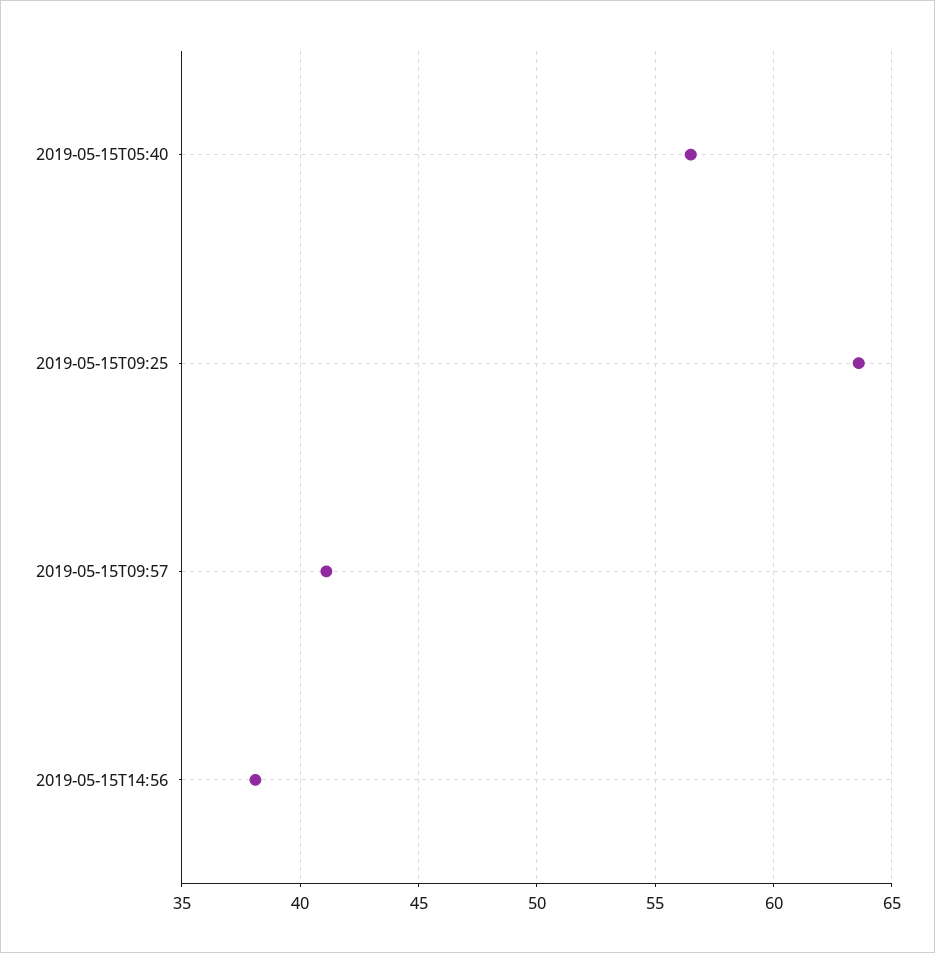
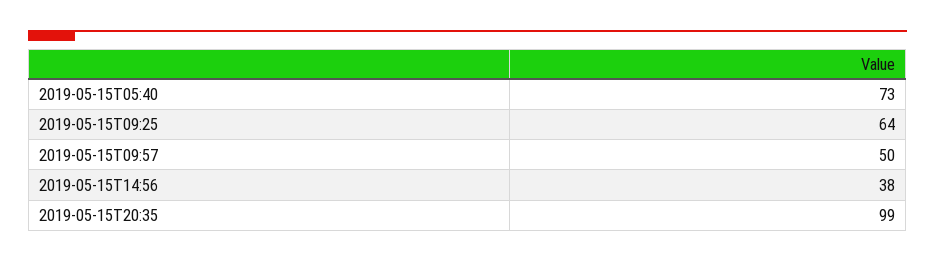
2019-05-15T05:40: 56.5 -> 73
2019-05-15T09:57: 41 -> 50
2019-05-15T20:35: none -> 99

